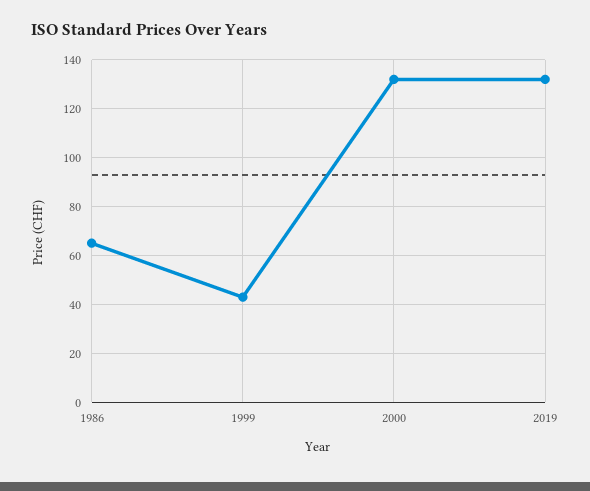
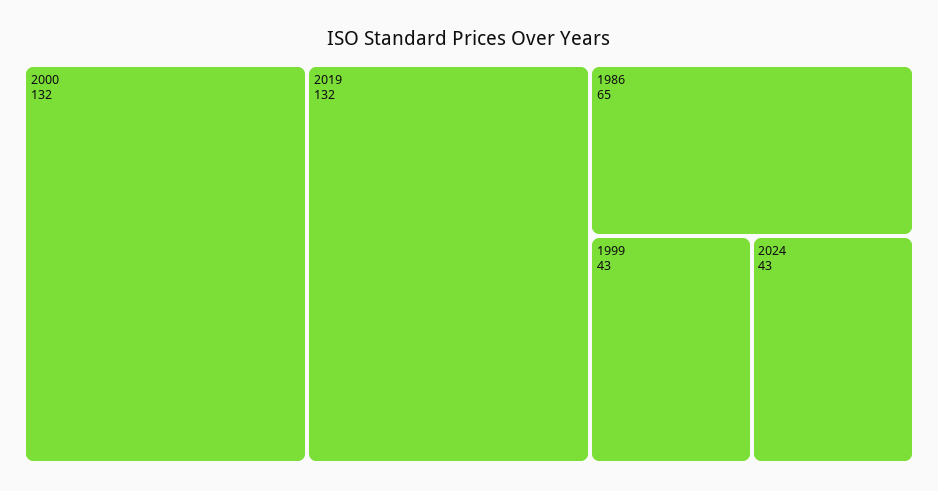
2024: none -> 43

